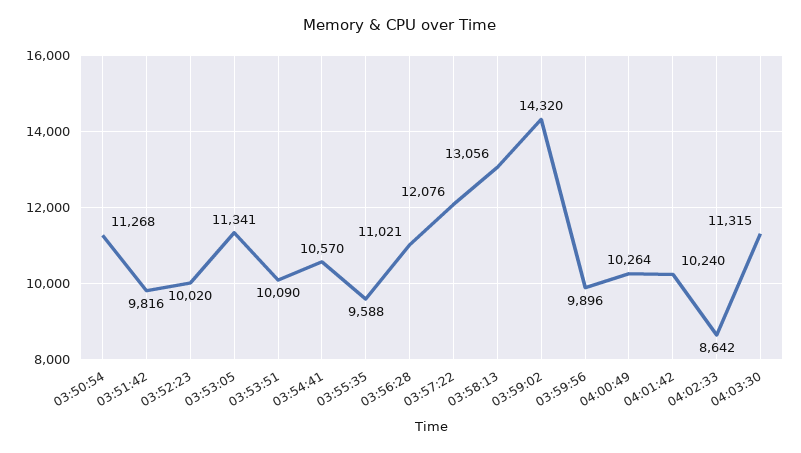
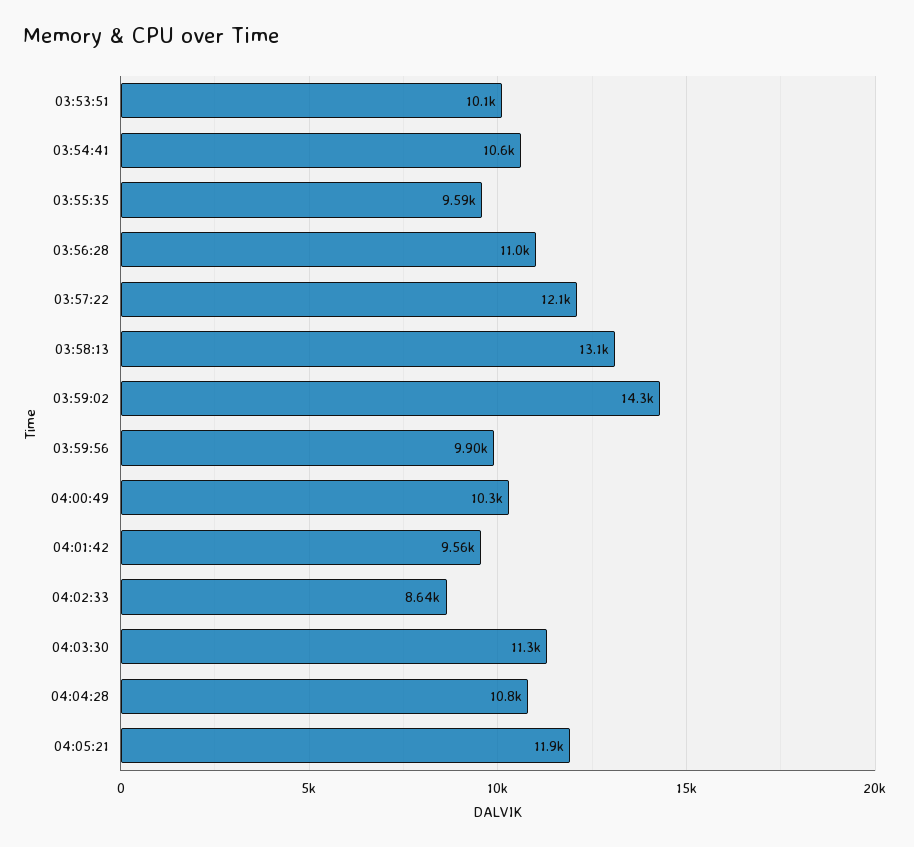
03:50:54: 11268 -> none
03:51:42: 9816 -> none
03:52:23: 10020 -> none
03:53:05: 11341 -> none
04:01:42: 10240 -> 9560
04:04:28: none -> 10800
04:05:21: none -> 11900

